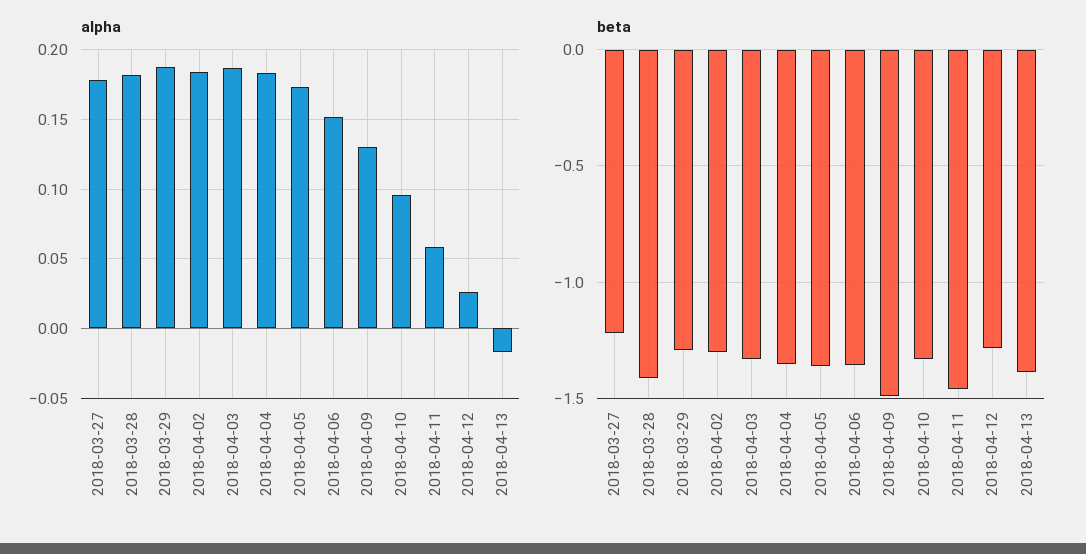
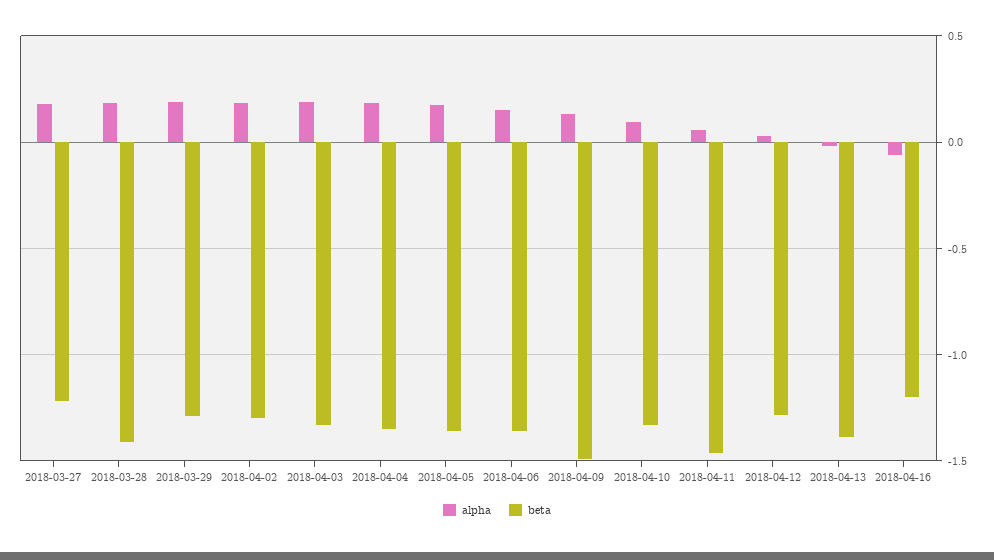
alpha, 2018-04-16: none -> -0.05
beta, 2018-04-16: none -> -1.2

